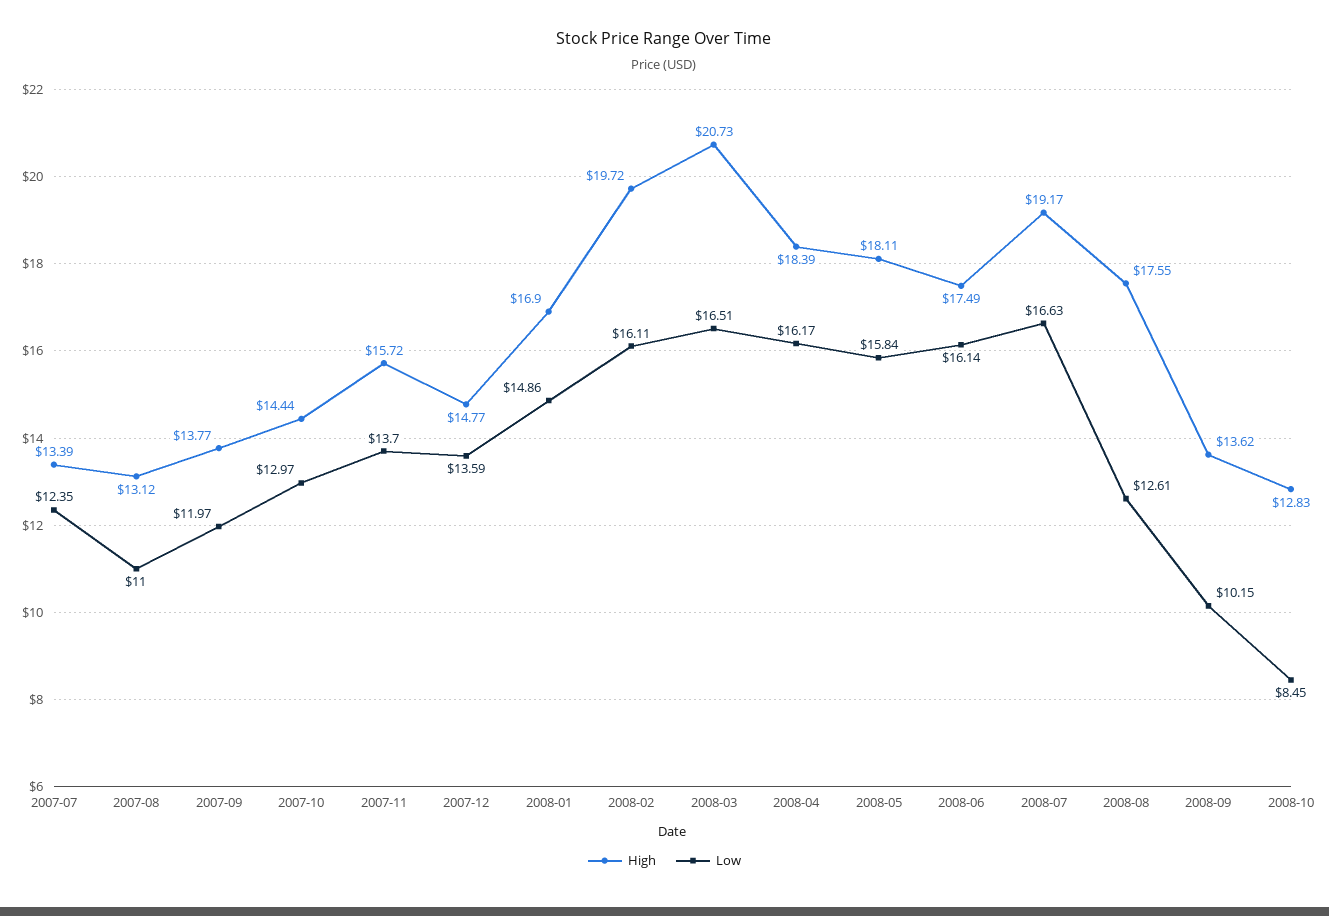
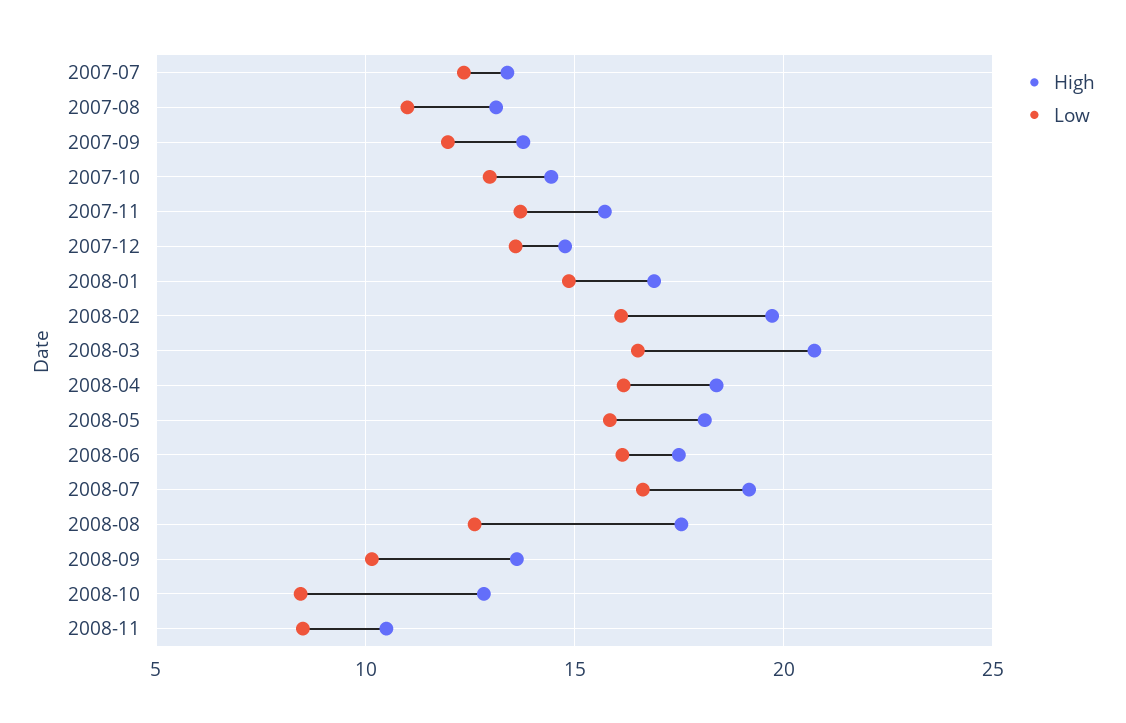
High, 2008-11: none -> 10.5
Low, 2008-11: none -> 8.5

